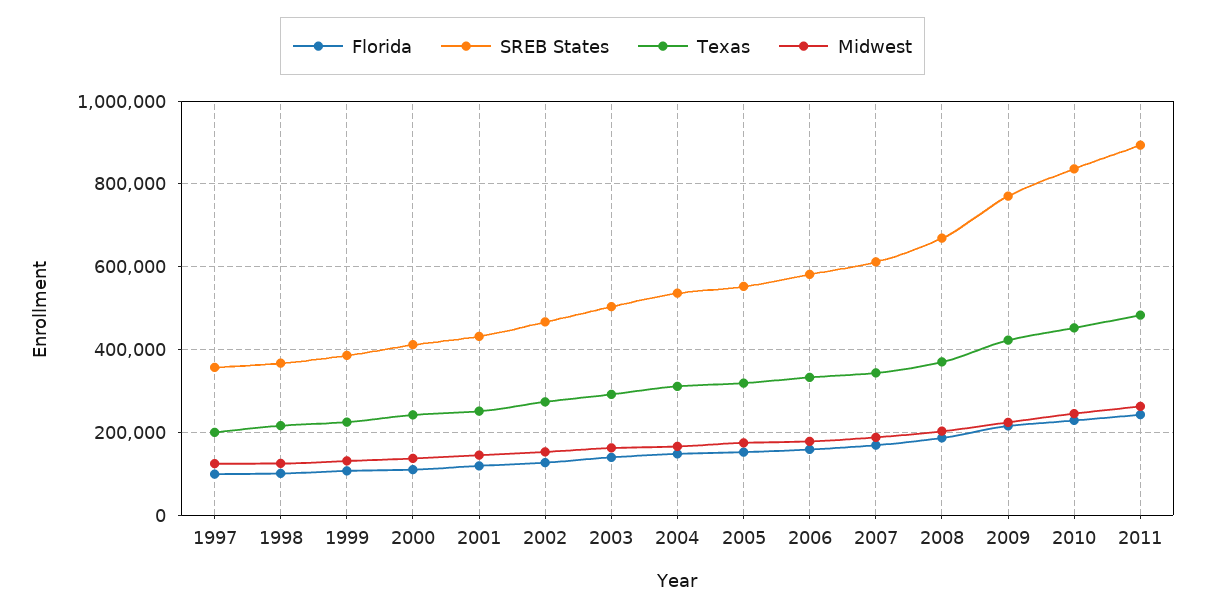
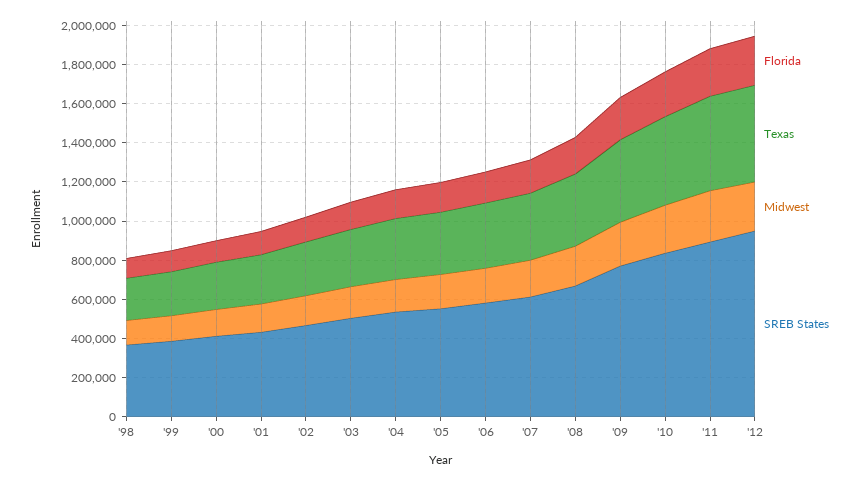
Florida, 1997: 100000 -> none
SREB States, 1997: 360000 -> none
Texas, 1997: 200000 -> none
Midwest, 1997: 120000 -> none
Florida, '12: none -> 250000
Texas, '12: none -> 500000
Midwest, '12: none -> 250000
SREB States, '12: none -> 950000

